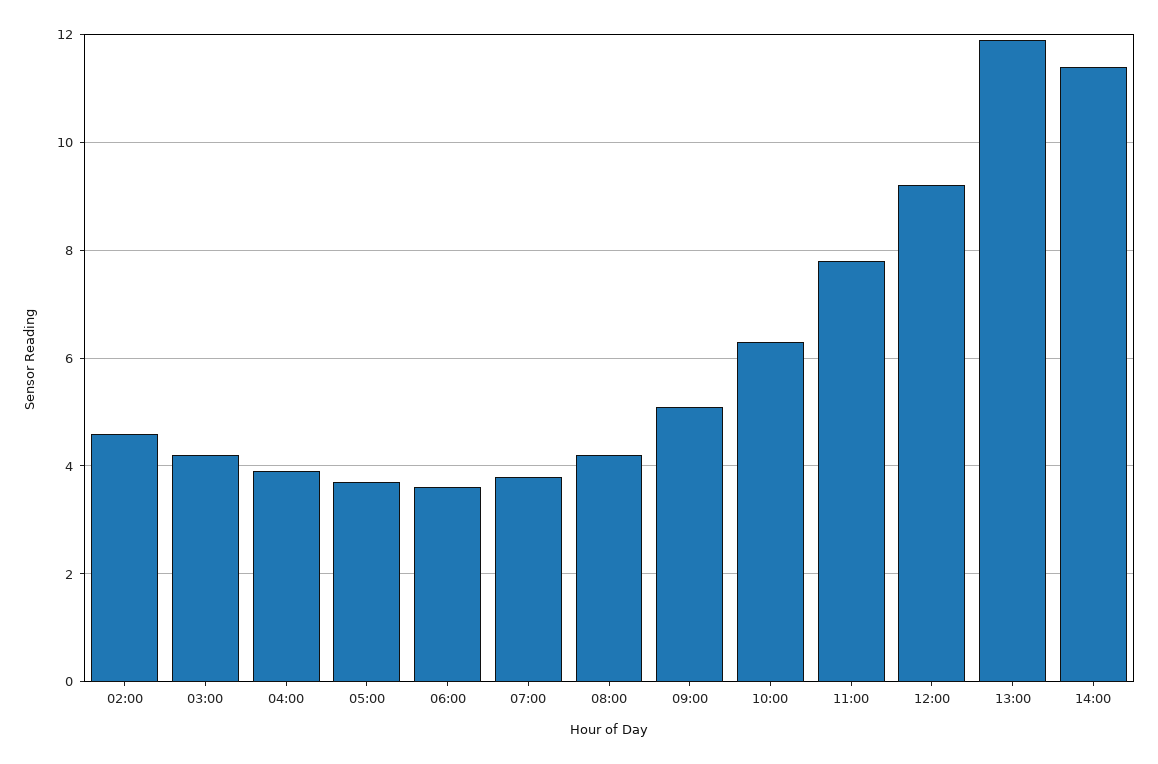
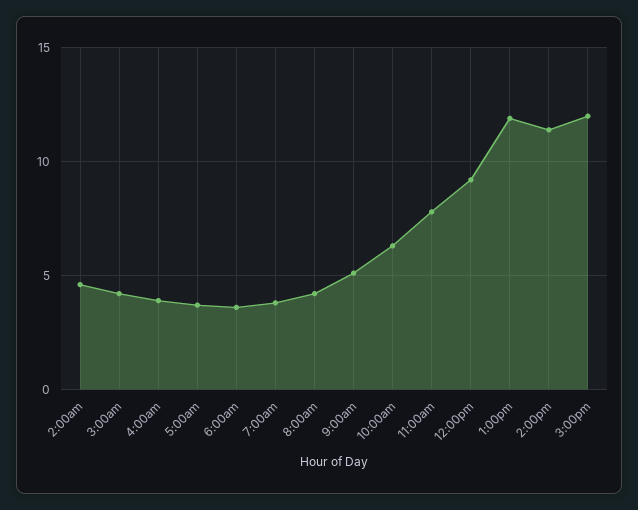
3:00pm: none -> 12

